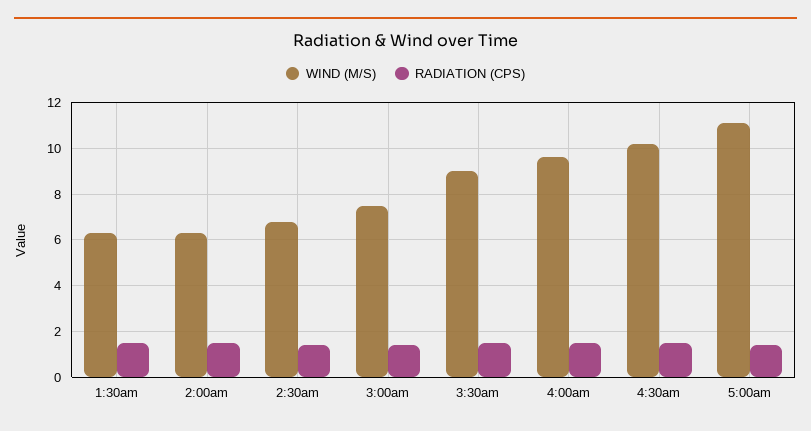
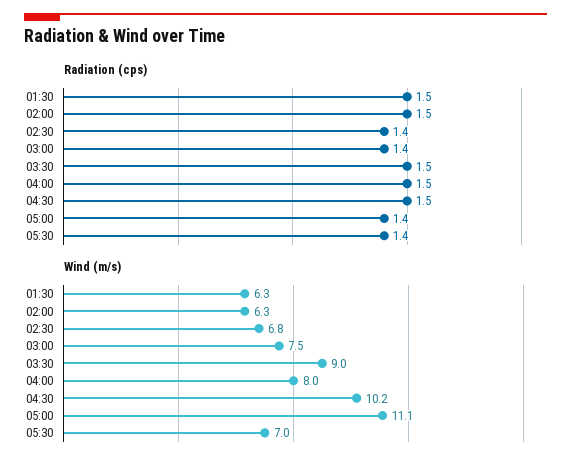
WIND (M/S), 4:00am: 9.5 -> 8
RADIATION (CPS), 05:30: none -> 1.4
WIND (M/S), 05:30: none -> 7

